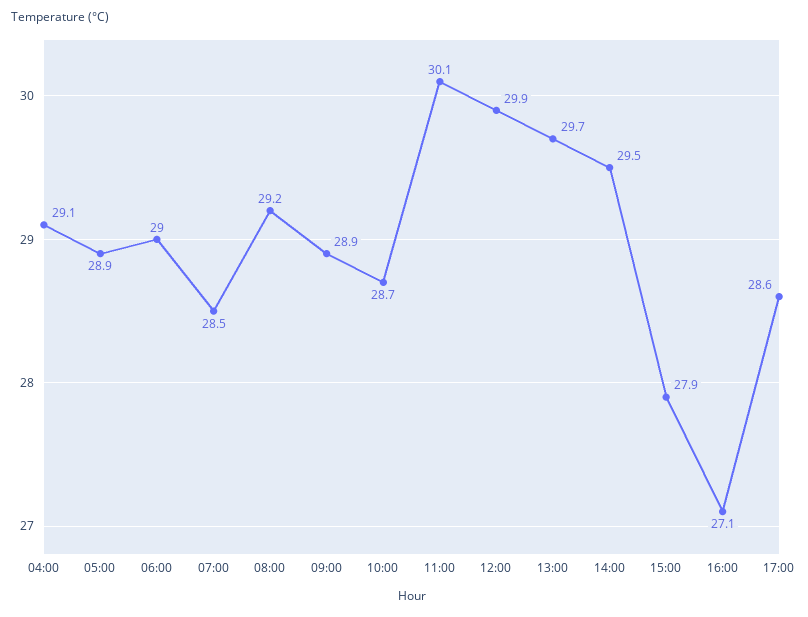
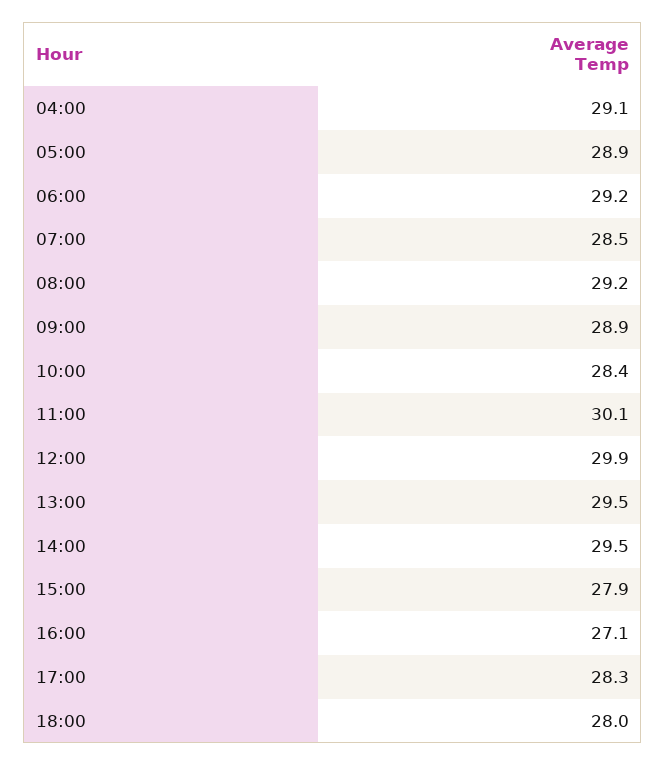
06:00: 29 -> 29.2
10:00: 28.7 -> 28.4
13:00: 29.7 -> 29.5
17:00: 28.6 -> 28.3
18:00: none -> 28

